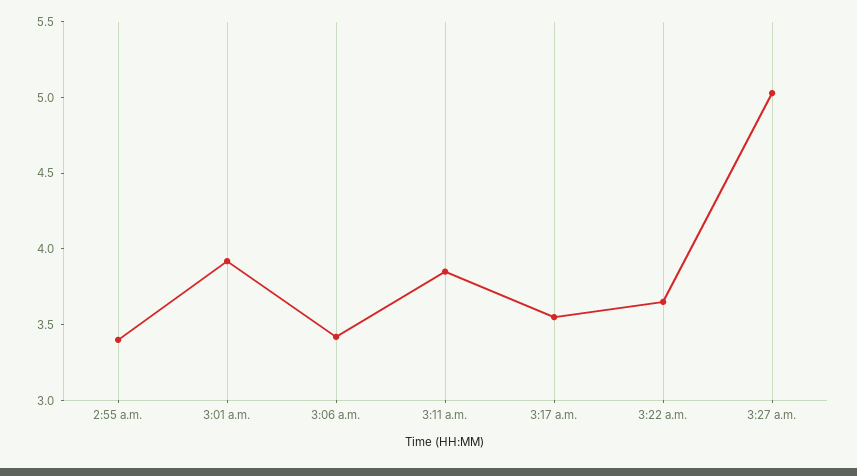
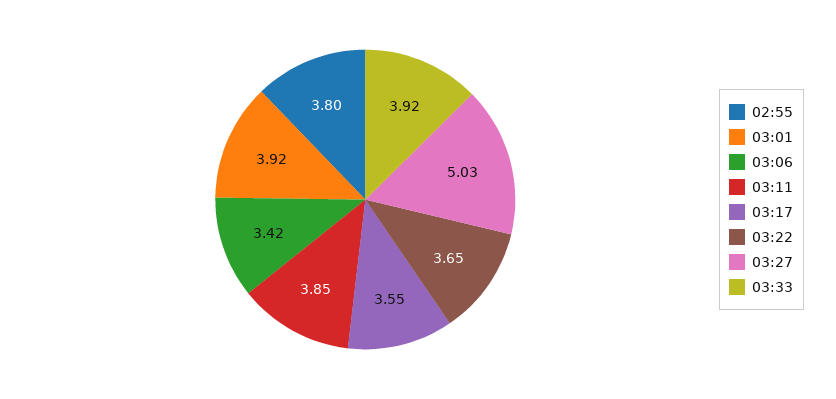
2:55 a.m.: 3.4 -> 3.8
03:33: none -> 3.92

